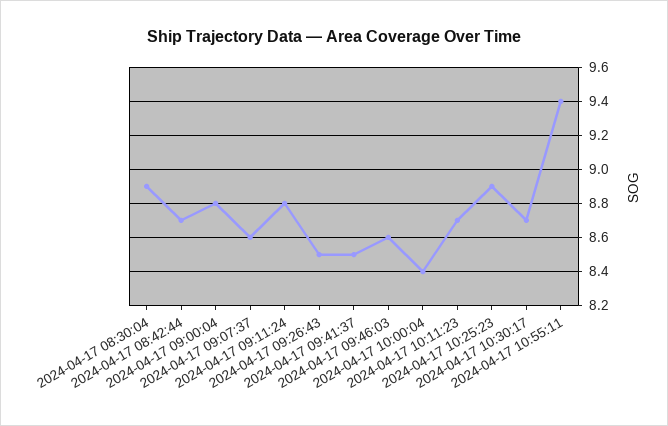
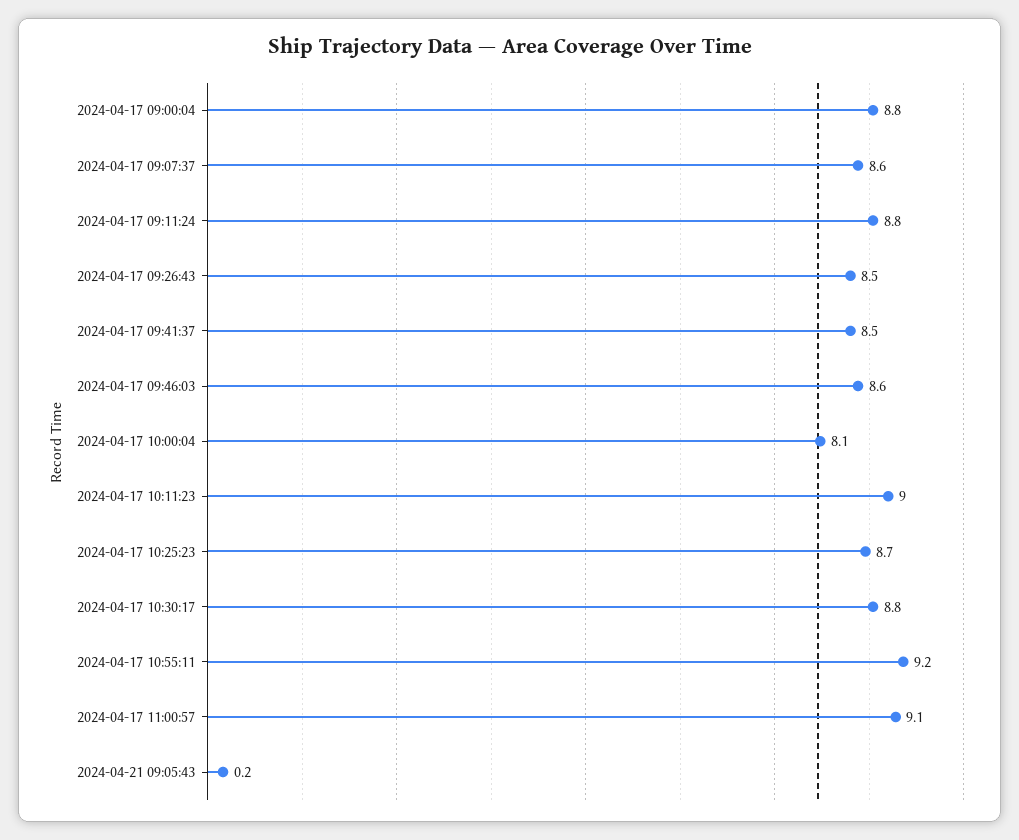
2024-04-17 08:30:04: 8.9 -> none
2024-04-17 08:42:44: 8.7 -> none
2024-04-17 10:00:04: 8.4 -> 8.1
2024-04-17 10:11:23: 8.7 -> 9
2024-04-17 10:25:23: 8.9 -> 8.7
2024-04-17 10:30:17: 8.7 -> 8.8
2024-04-17 10:55:11: 9.4 -> 9.2
2024-04-17 11:00:57: none -> 9.1
2024-04-21 09:05:43: none -> 0.2

